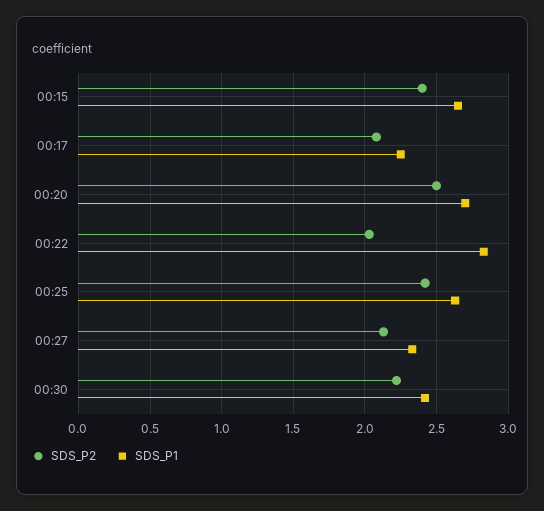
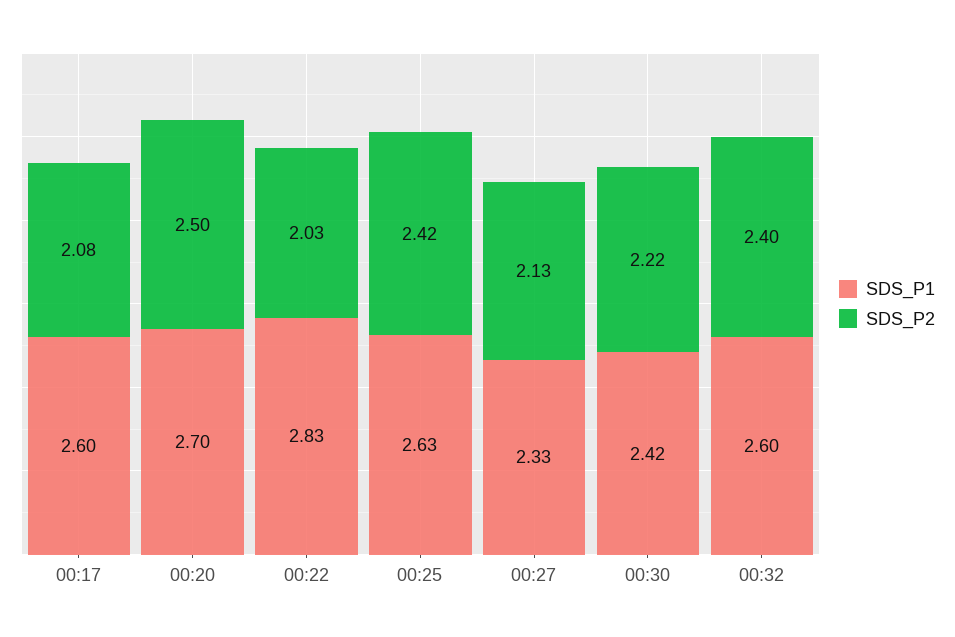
SDS_P2, 00:15: 2.4 -> none
SDS_P1, 00:15: 2.65 -> none
SDS_P1, 00:17: 2.25 -> 2.6
SDS_P1, 00:32: none -> 2.6
SDS_P2, 00:32: none -> 2.4

